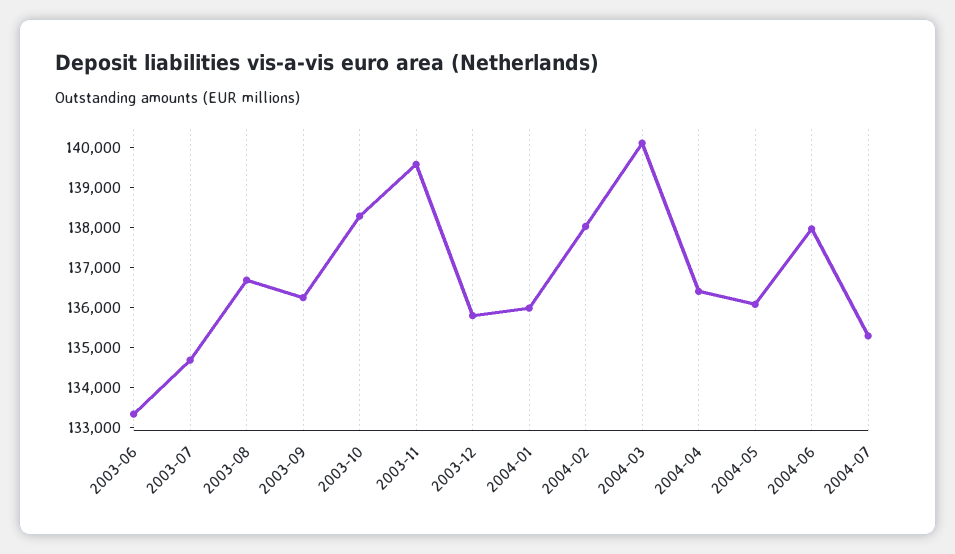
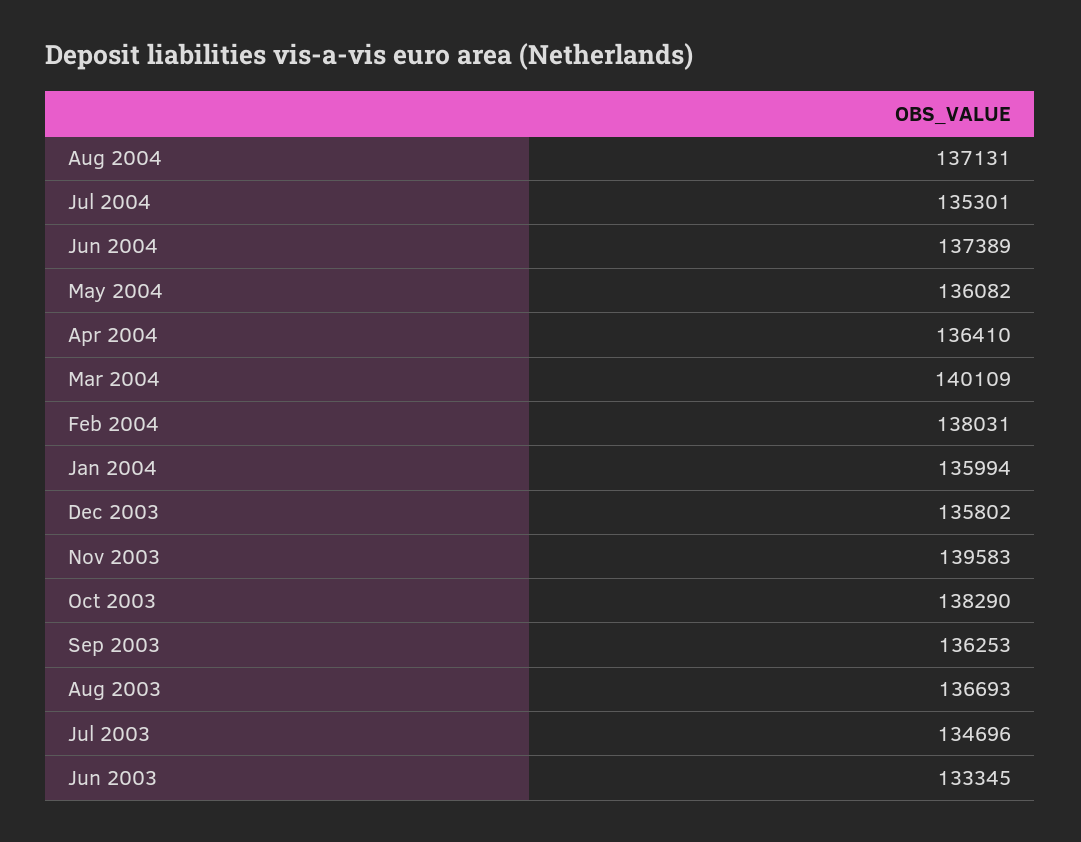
2004-06: 138000 -> 137389
Aug 2004: none -> 137131

